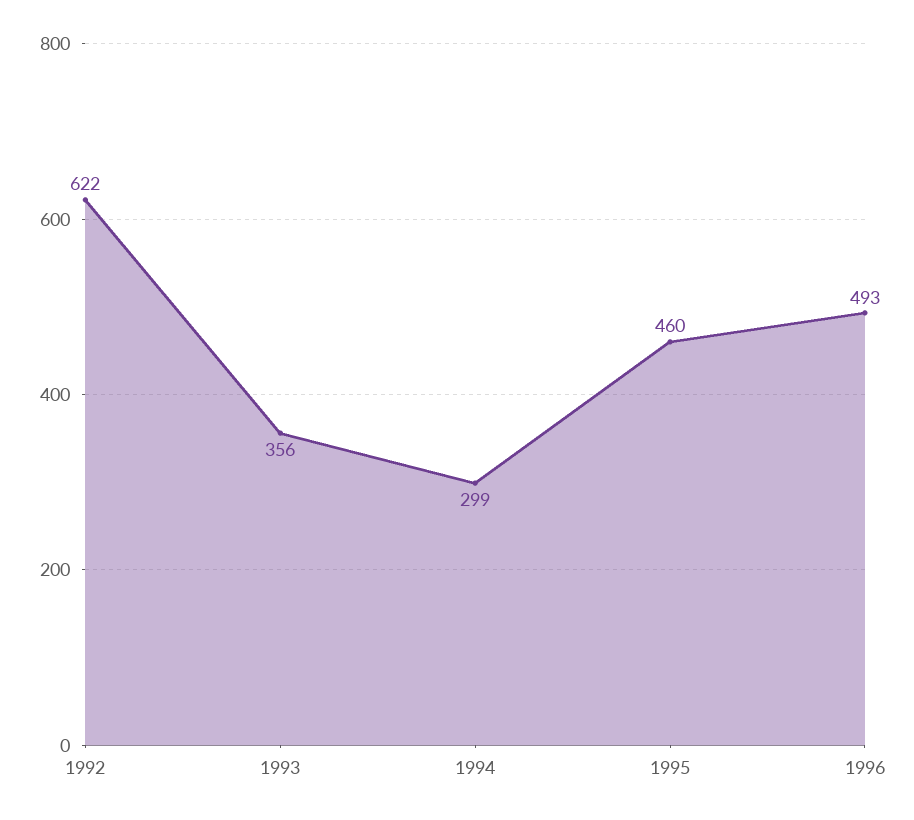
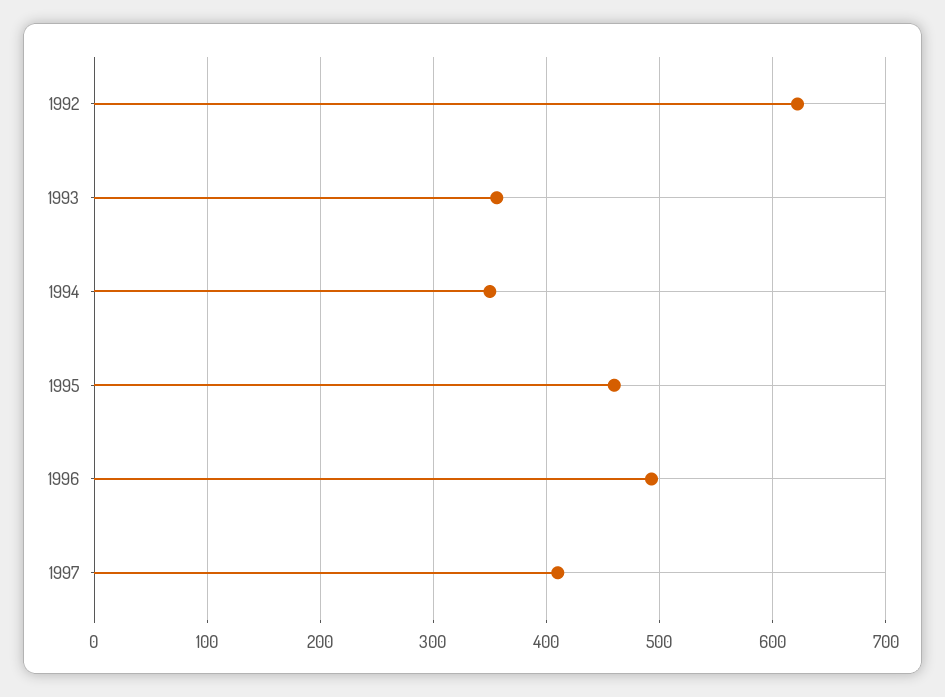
1994: 299 -> 350
1997: none -> 410

